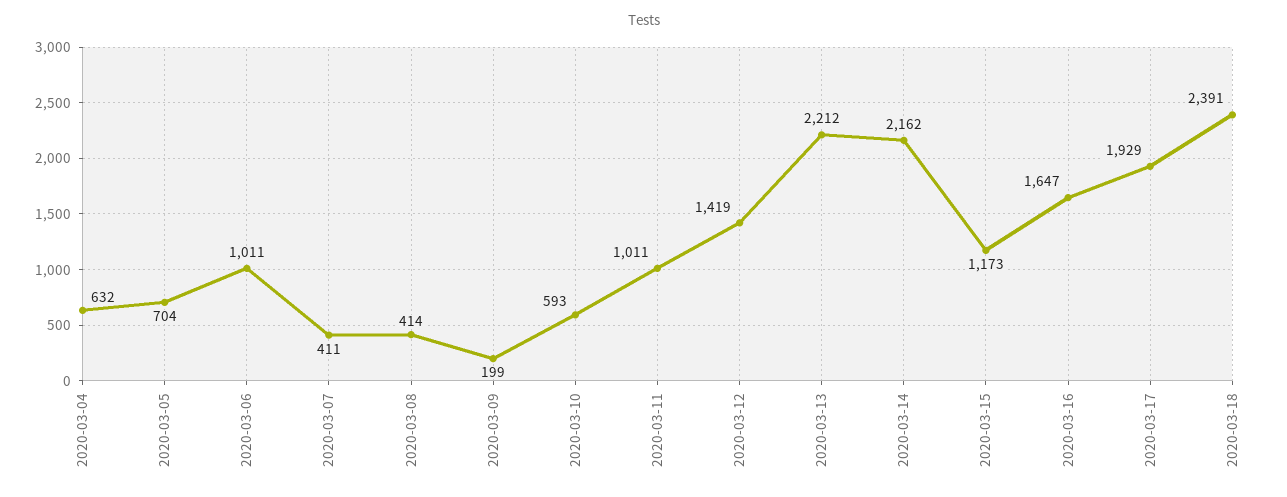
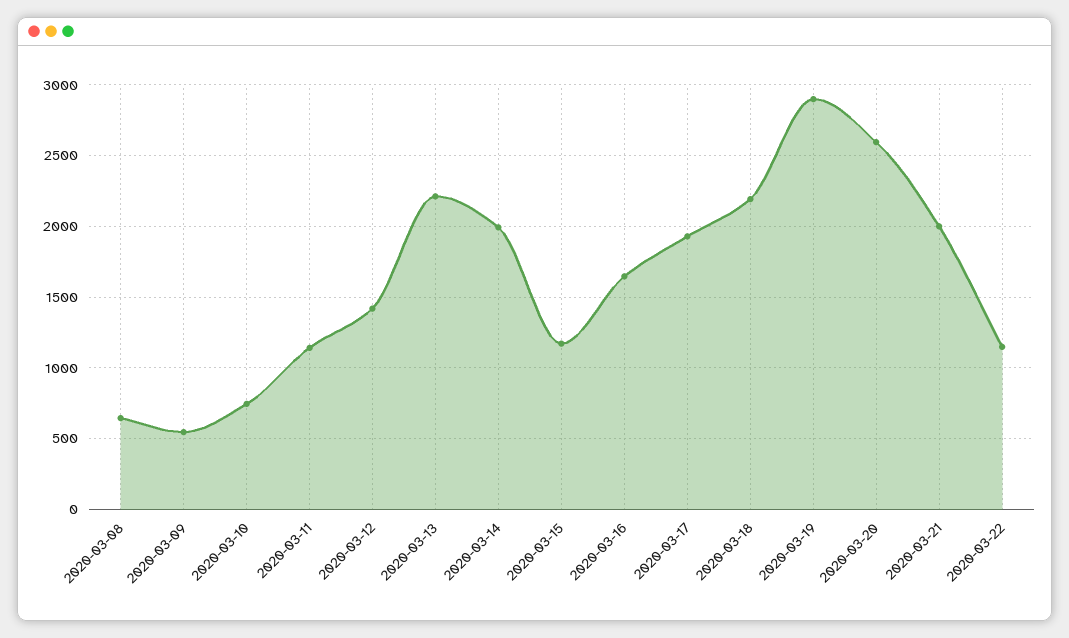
2020-03-04: 632 -> none
2020-03-05: 704 -> none
2020-03-06: 1011 -> none
2020-03-07: 411 -> none
2020-03-08: 414 -> 650
2020-03-09: 199 -> 550
2020-03-10: 593 -> 750
2020-03-11: 1011 -> 1150
2020-03-14: 2162 -> 2000
2020-03-18: 2391 -> 2200
2020-03-19: none -> 2900
2020-03-20: none -> 2600
2020-03-21: none -> 2000
2020-03-22: none -> 1150

